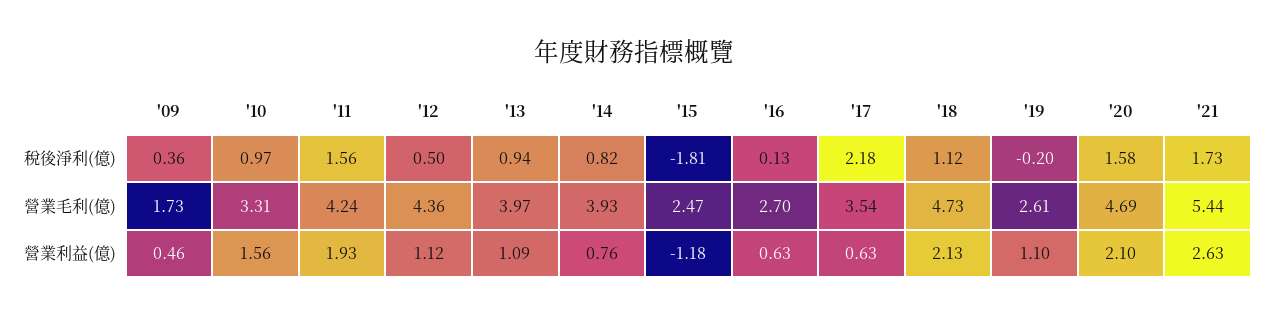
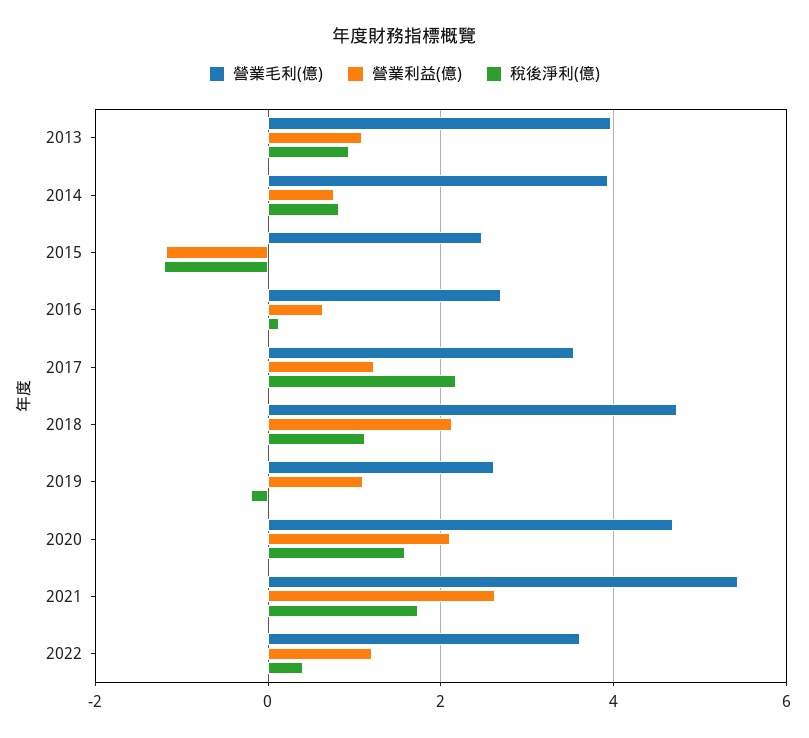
稅後淨利(億), '09: 0.36 -> none
稅後淨利(億), '10: 0.97 -> none
稅後淨利(億), '11: 1.56 -> none
稅後淨利(億), '12: 0.5 -> none
稅後淨利(億), '15: -1.81 -> -1.2
營業毛利(億), '09: 1.73 -> none
營業毛利(億), '10: 3.31 -> none
營業毛利(億), '11: 4.24 -> none
營業毛利(億), '12: 4.36 -> none
營業利益(億), '09: 0.46 -> none
營業利益(億), '10: 1.56 -> none
營業利益(億), '11: 1.93 -> none
營業利益(億), '12: 1.12 -> none
營業利益(億), '17: 0.63 -> 1.2
營業毛利(億), 2022: none -> 3.6
營業利益(億), 2022: none -> 1.2
稅後淨利(億), 2022: none -> 0.4

